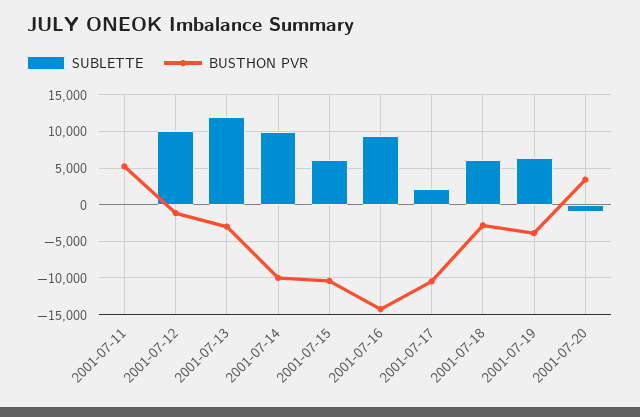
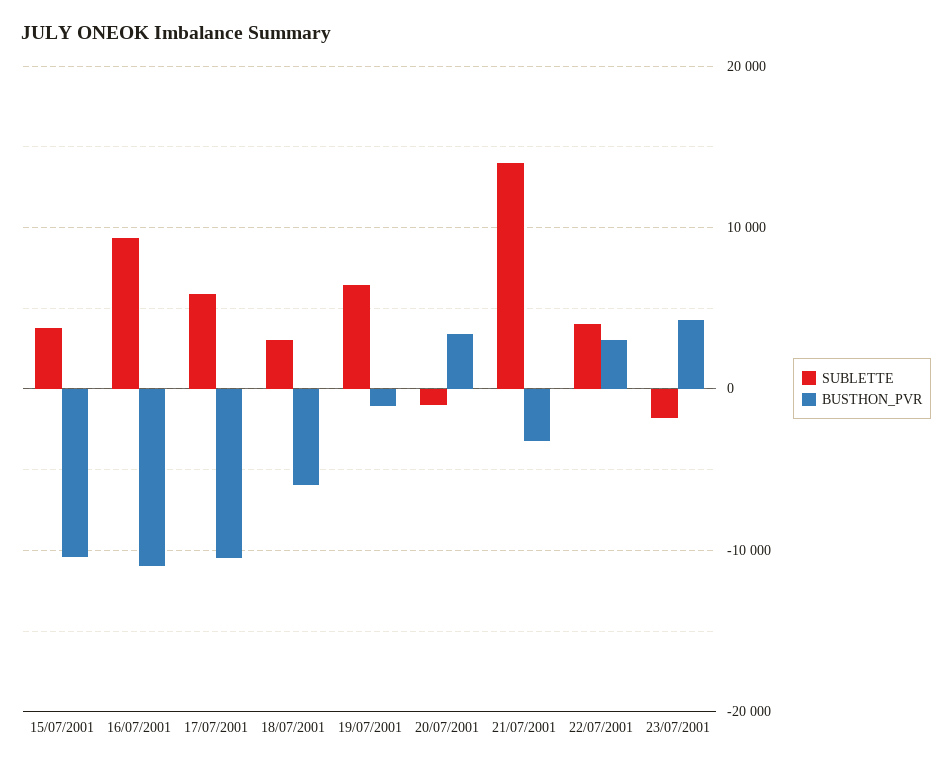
SUBLETTE, 2001-07-11: 0 -> none
BUSTHON PVR, 2001-07-11: 5000 -> none
SUBLETTE, 2001-07-12: 10000 -> none
BUSTHON PVR, 2001-07-12: -1000 -> none
SUBLETTE, 2001-07-13: 12000 -> none
BUSTHON PVR, 2001-07-13: -3000 -> none
SUBLETTE, 2001-07-14: 10000 -> none
BUSTHON PVR, 2001-07-14: -10000 -> none
SUBLETTE, 2001-07-15: 6000 -> 4000
BUSTHON PVR, 2001-07-16: -14000 -> -11000
SUBLETTE, 2001-07-17: 2000 -> 6000
SUBLETTE, 2001-07-18: 6000 -> 3000
BUSTHON PVR, 2001-07-18: -3000 -> -6000
BUSTHON PVR, 2001-07-19: -4000 -> -1000
SUBLETTE, 21/07/2001: none -> 14000
BUSTHON PVR, 21/07/2001: none -> -3000
SUBLETTE, 22/07/2001: none -> 4000
BUSTHON PVR, 22/07/2001: none -> 3000
SUBLETTE, 23/07/2001: none -> -2000
BUSTHON PVR, 23/07/2001: none -> 4000

